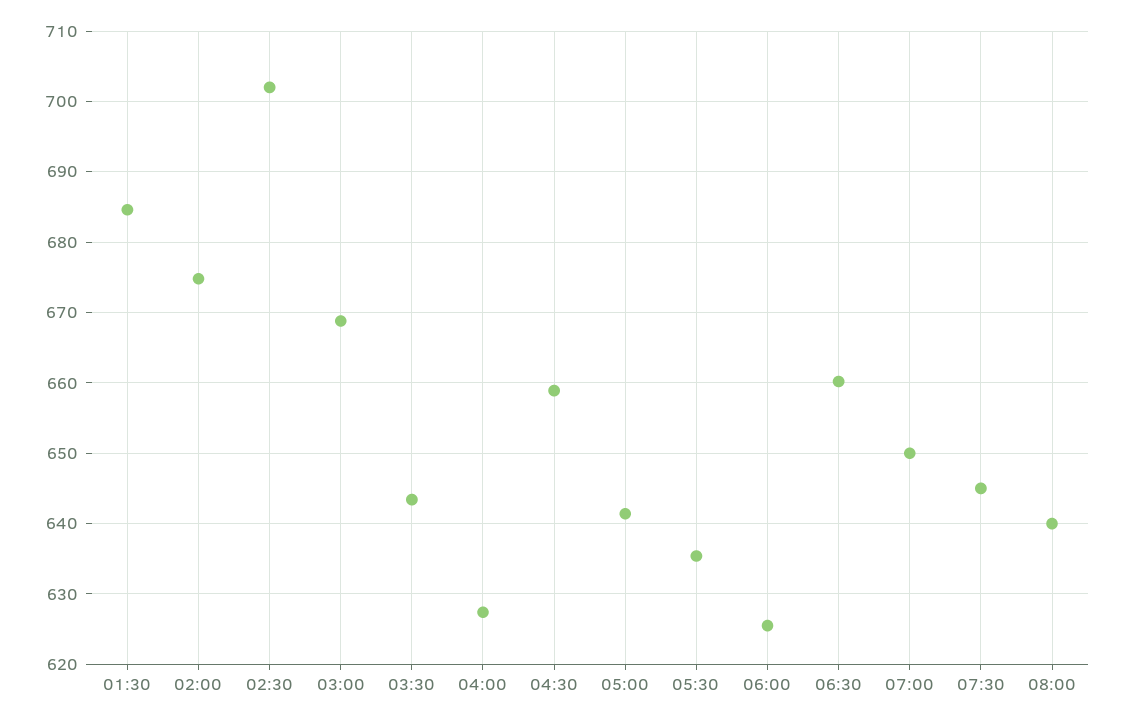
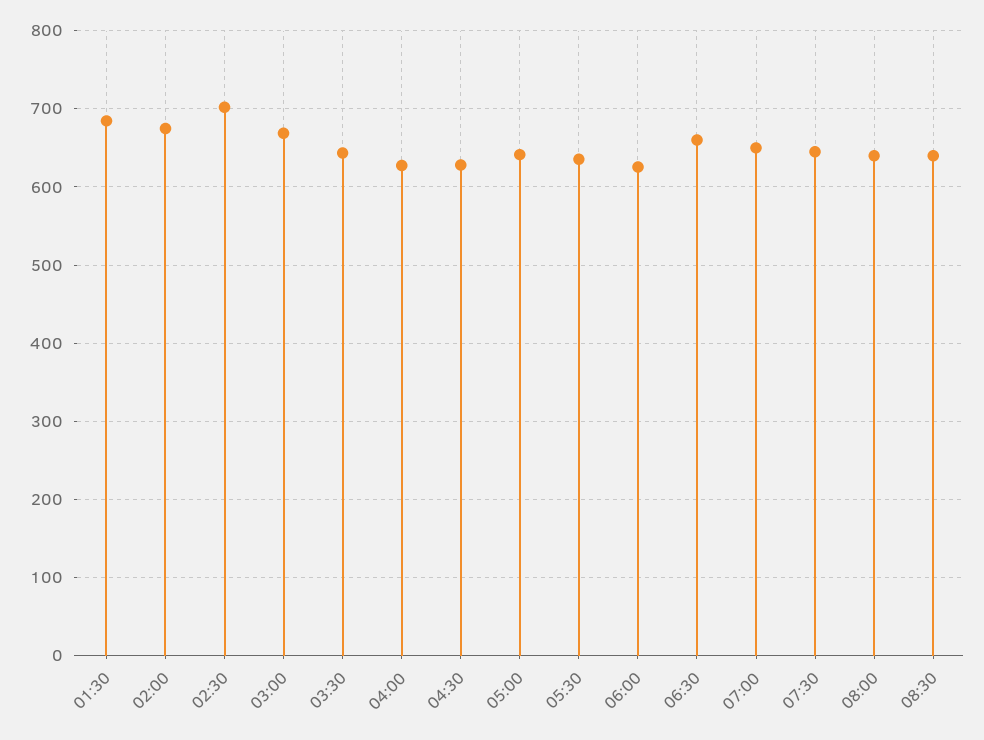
04:30: 659 -> 630
08:30: none -> 640

